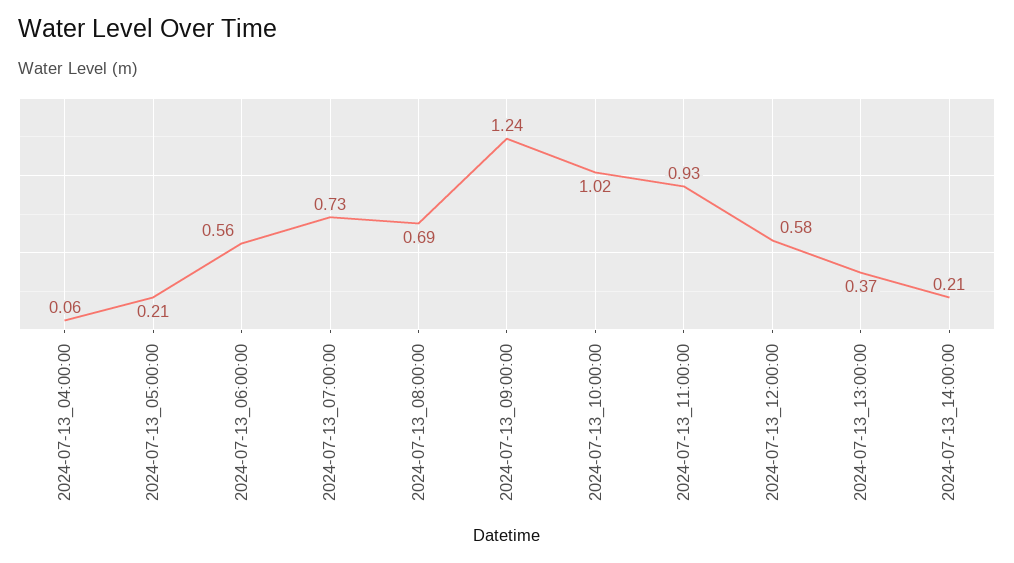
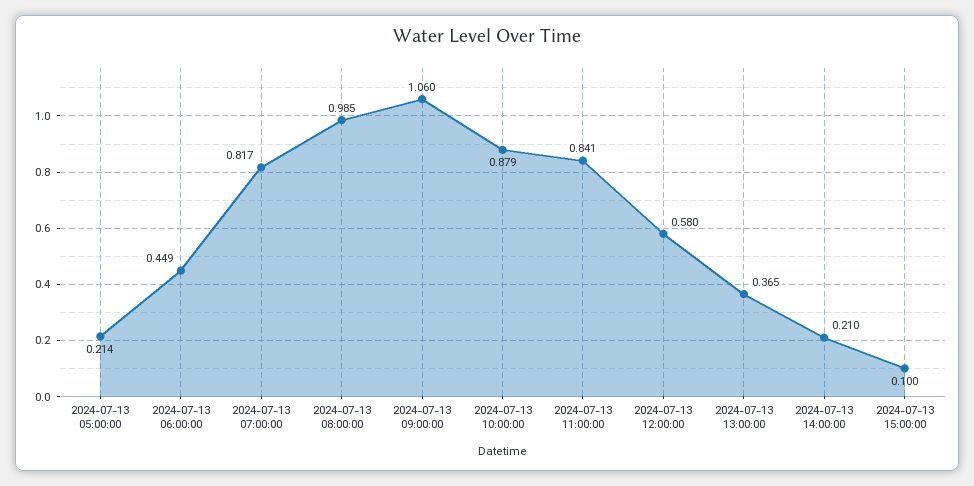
2024-07-13_04:00:00: 0.06 -> none
2024-07-13_06:00:00: 0.56 -> 0.449
2024-07-13_07:00:00: 0.73 -> 0.817
2024-07-13_08:00:00: 0.69 -> 0.985
2024-07-13_09:00:00: 1.24 -> 1.06
2024-07-13_10:00:00: 1.02 -> 0.879
2024-07-13_11:00:00: 0.93 -> 0.841
2024-07-13 15:00:00: none -> 0.1

